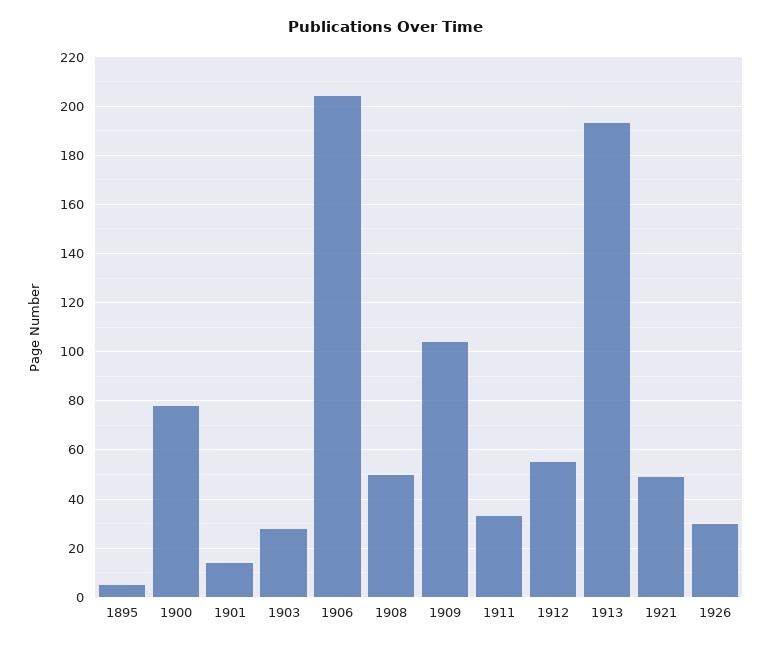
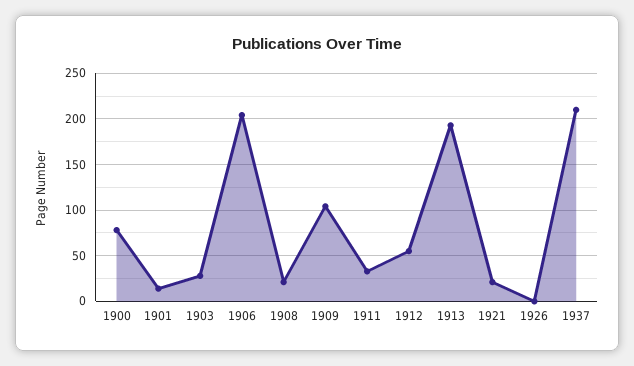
1895: 5 -> none
1908: 50 -> 20
1921: 50 -> 20
1926: 30 -> 0
1937: none -> 210

